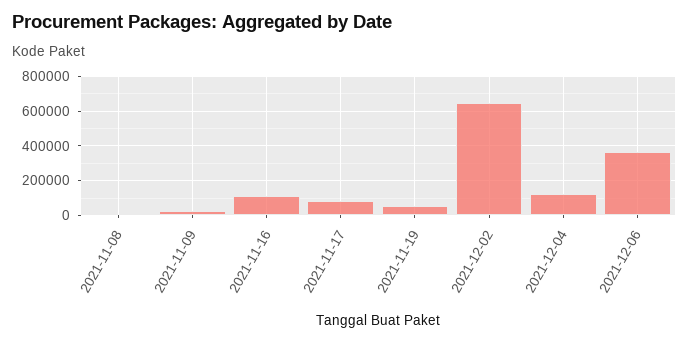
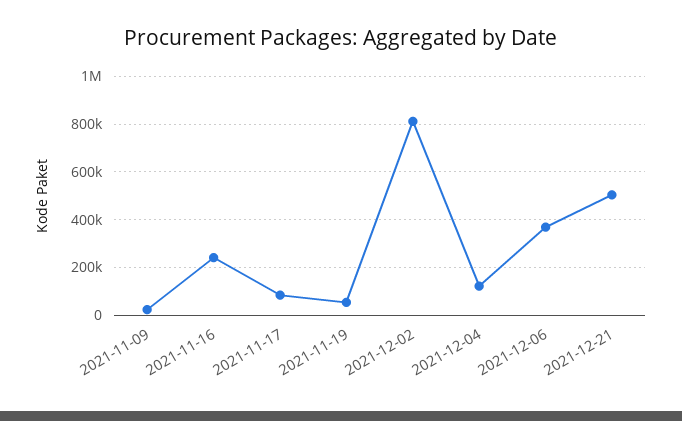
2021-11-08: 0 -> none
2021-11-16: 100000 -> 250000
2021-12-02: 650000 -> 800000
2021-12-21: none -> 500000

